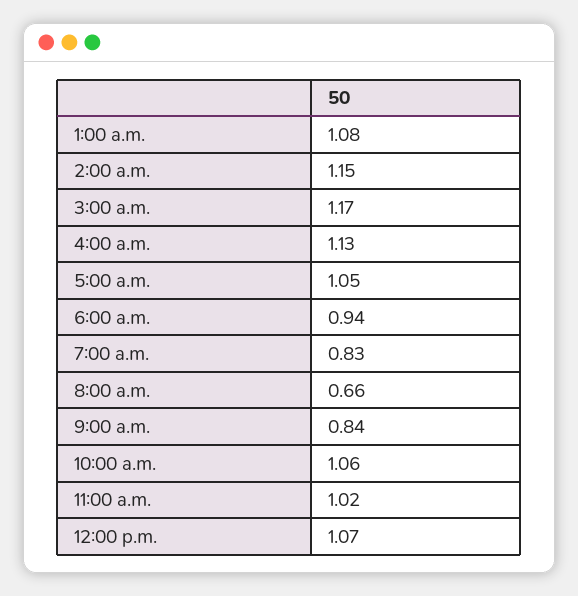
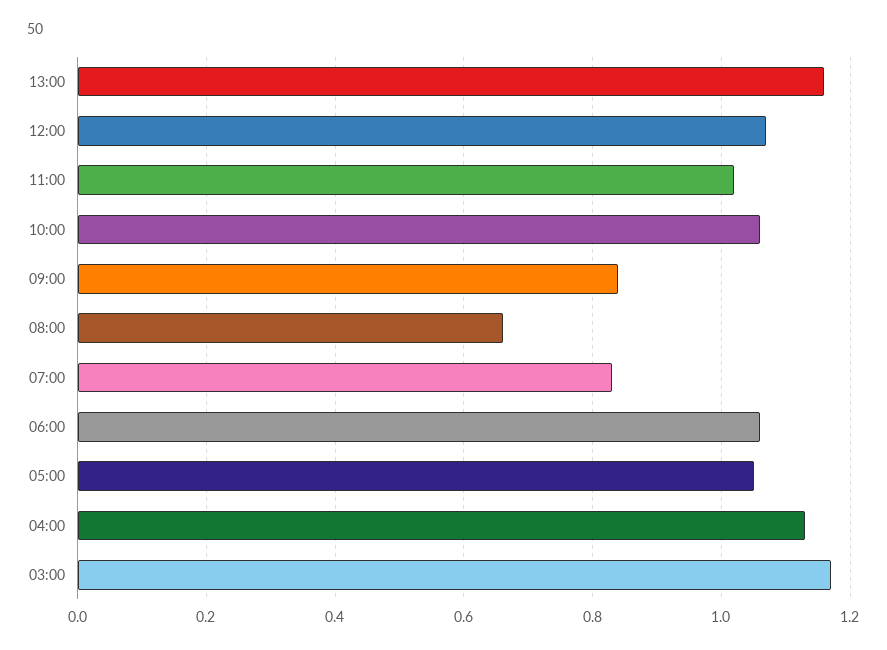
1:00 a.m.: 1.08 -> none
2:00 a.m.: 1.15 -> none
6:00 a.m.: 0.94 -> 1.05
13:00: none -> 1.15

